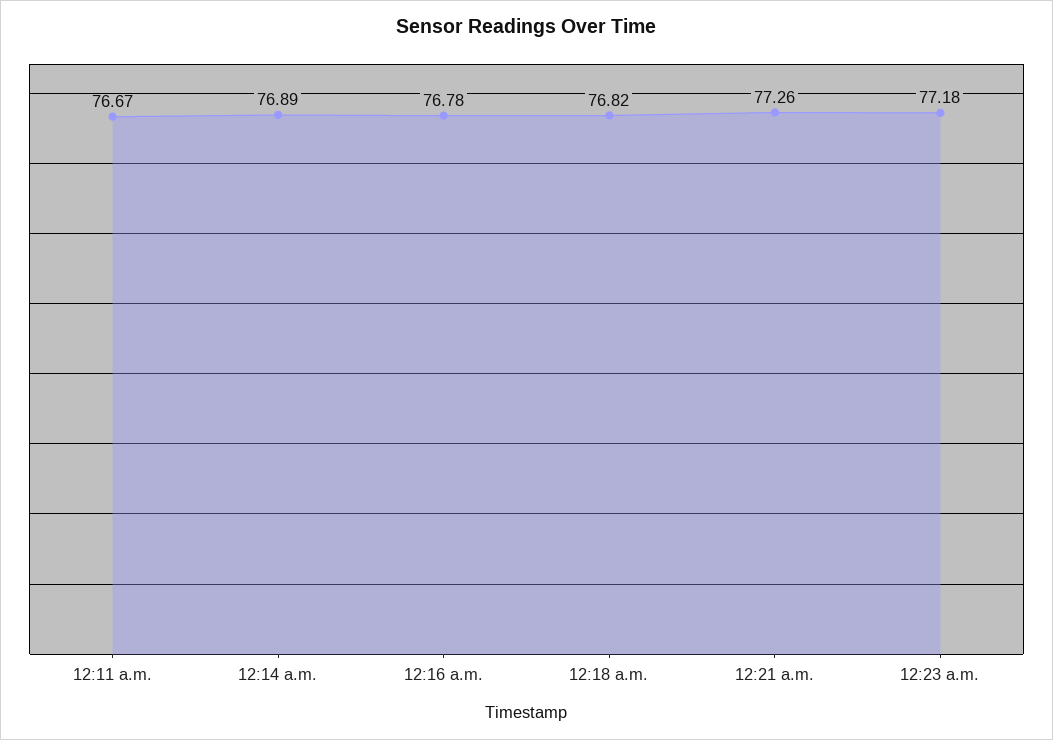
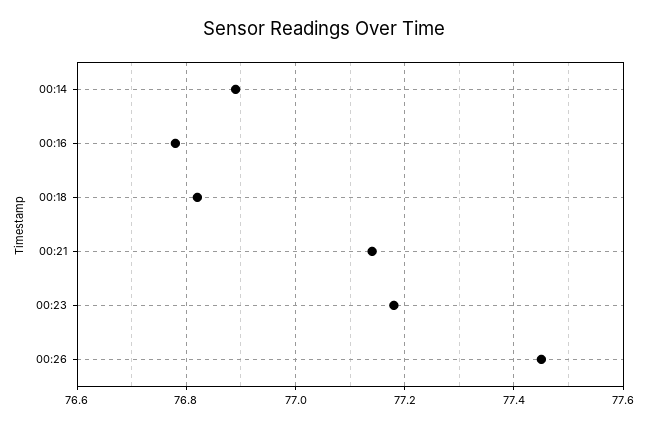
12:11 a.m.: 76.67 -> none
12:21 a.m.: 77.26 -> 77.15
00:26: none -> 77.45

